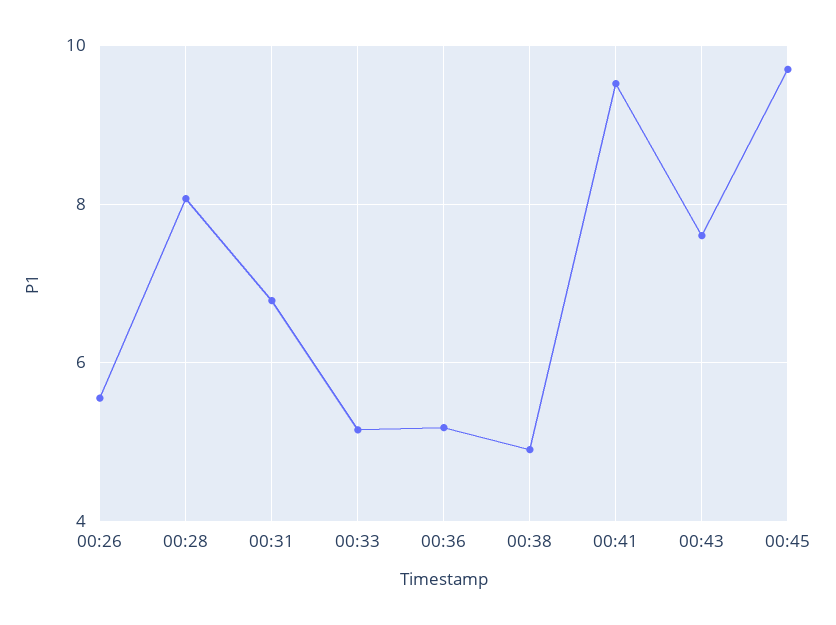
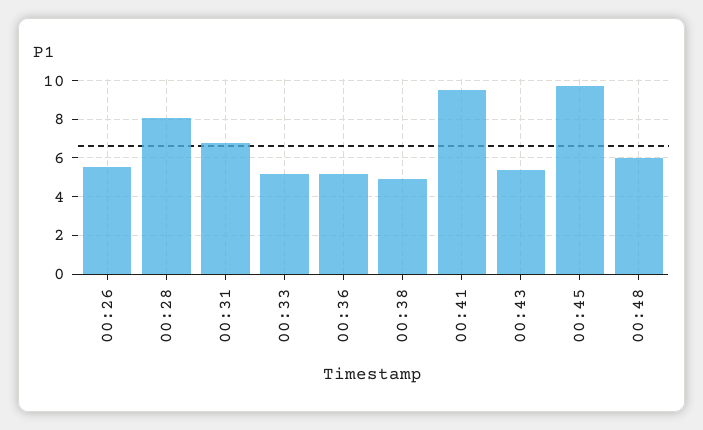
00:43: 7.6 -> 5.5
00:48: none -> 6

